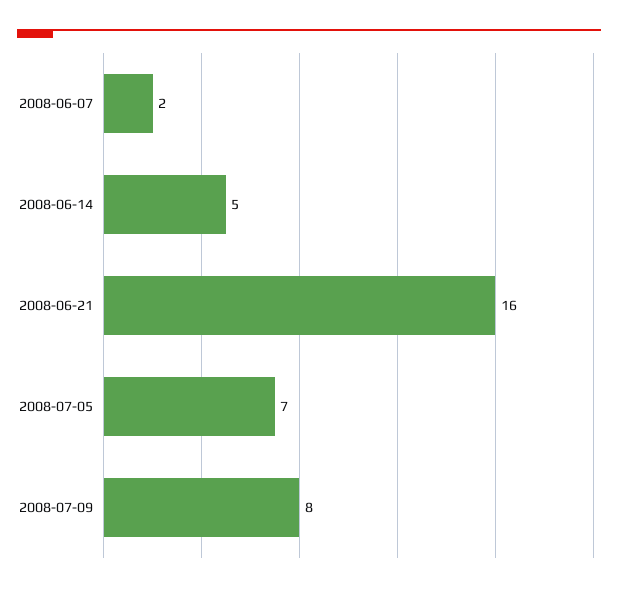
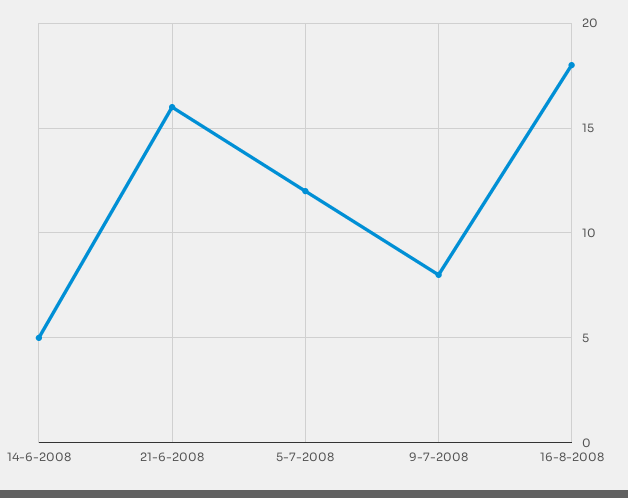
2008-06-07: 2 -> none
2008-07-05: 7 -> 12
16-8-2008: none -> 18

